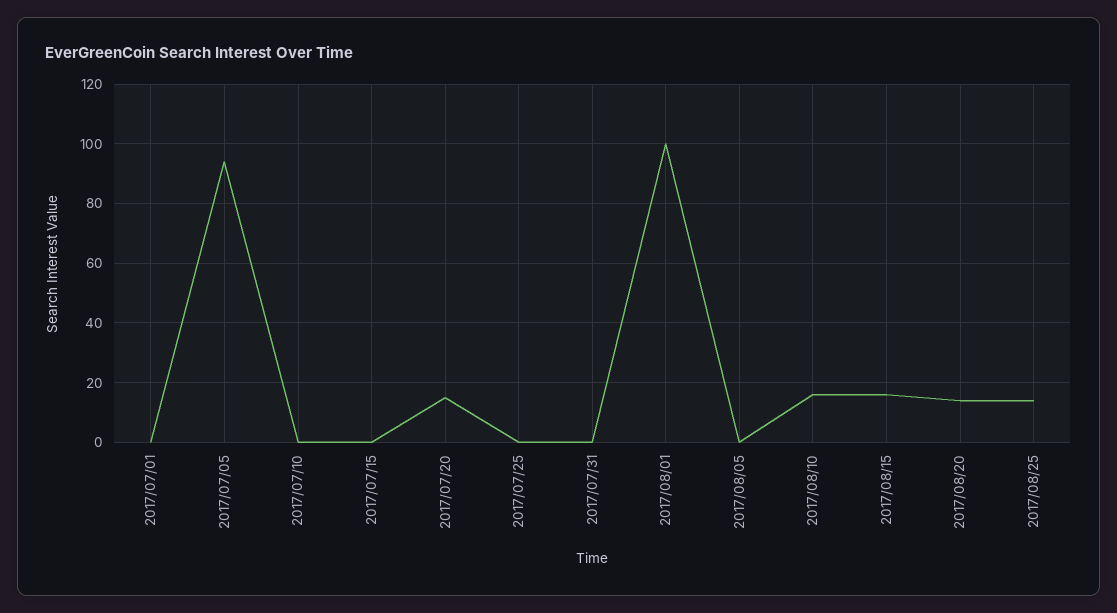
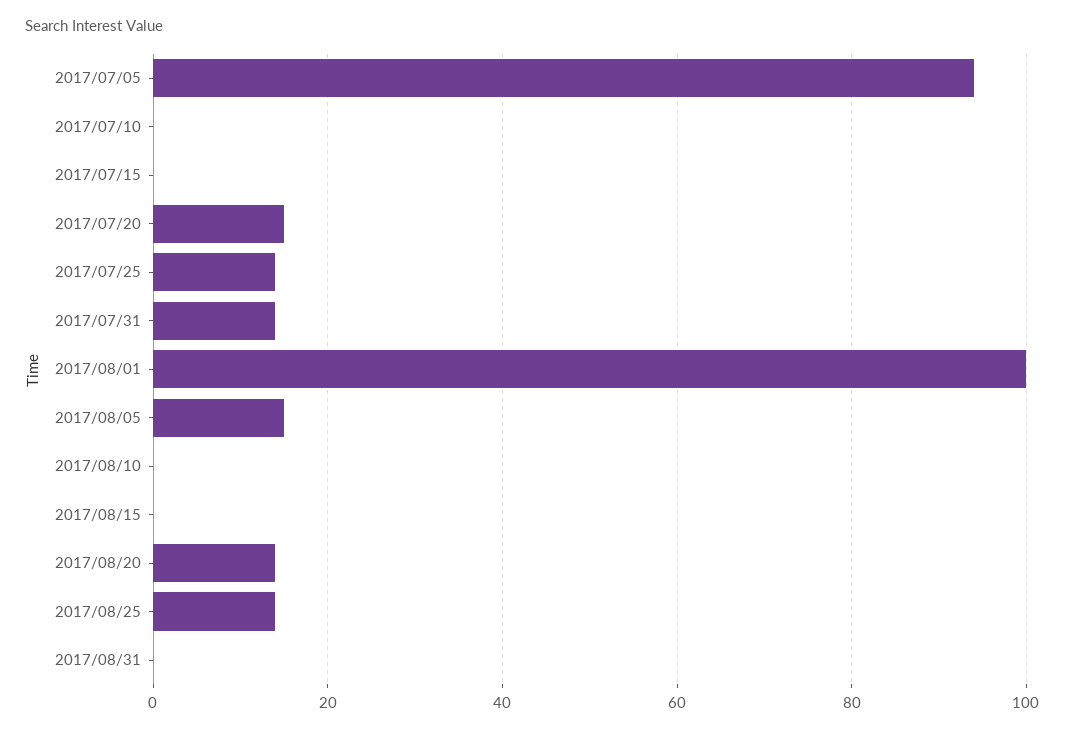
2017/07/01: 0 -> none
2017/07/25: 0 -> 15
2017/07/31: 0 -> 15
2017/08/05: 0 -> 15
2017/08/10: 15 -> 0
2017/08/15: 15 -> 0
2017/08/31: none -> 0

